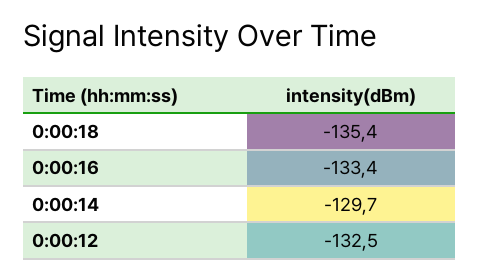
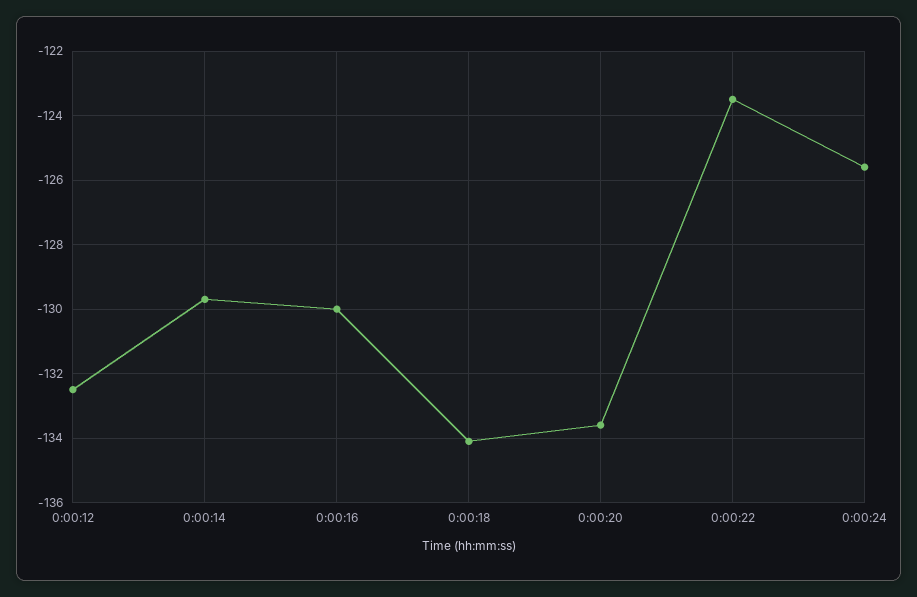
0:00:18: -135.4 -> -134
0:00:16: -133.4 -> -130
0:00:20: none -> -133.5
0:00:22: none -> -123.5
0:00:24: none -> -125.5

